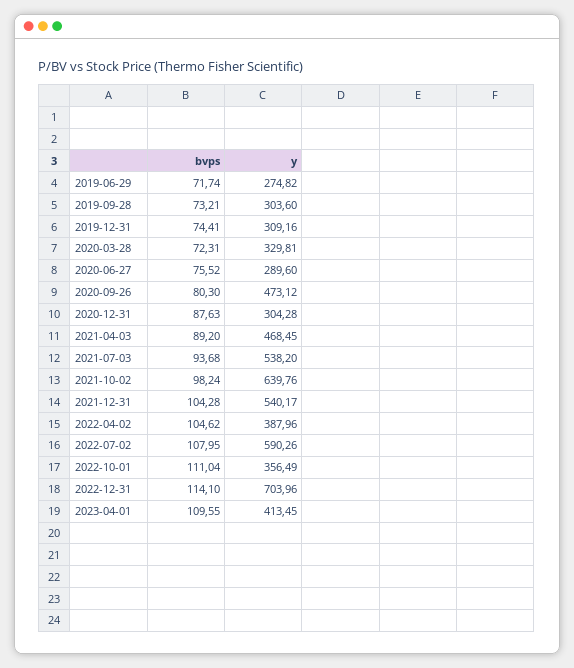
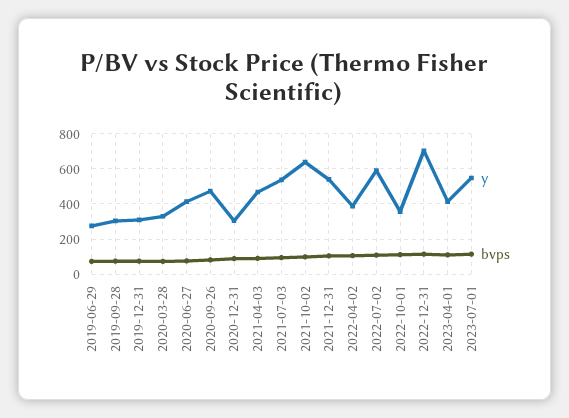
y, 2020-06-27: 289.6 -> 400
y, 2023-07-01: none -> 550
bvps, 2023-07-01: none -> 100

